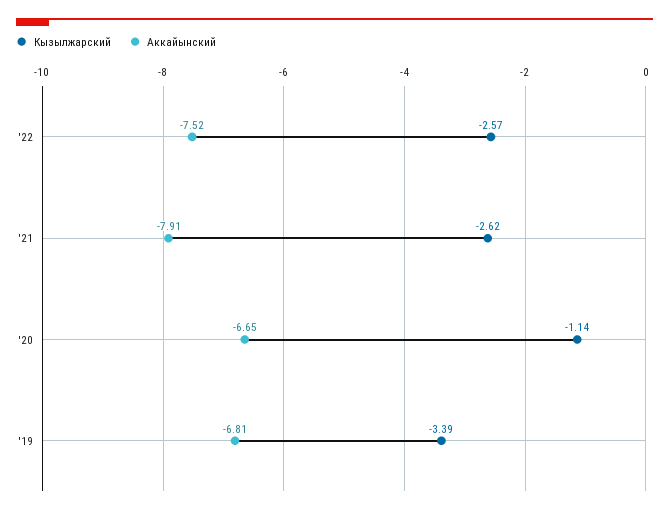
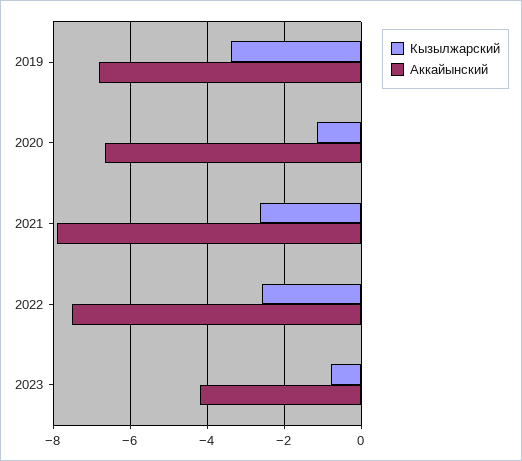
Кызылжарский, 2023: none -> -0.8
Аккайынский, 2023: none -> -4.2

